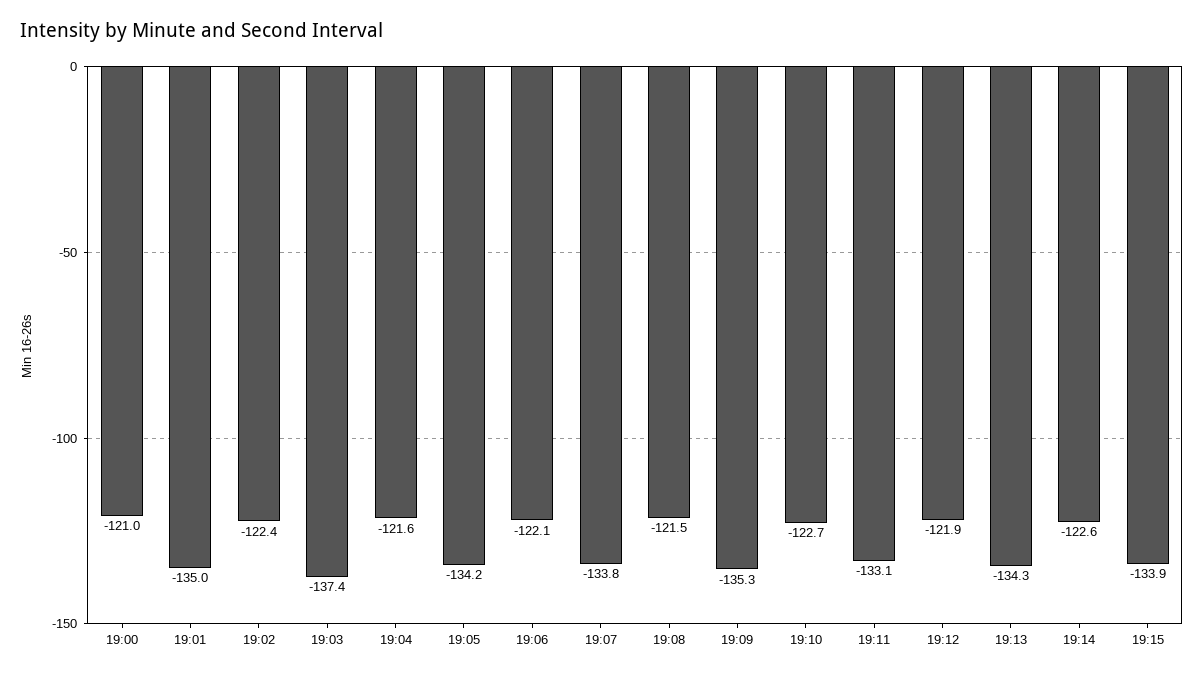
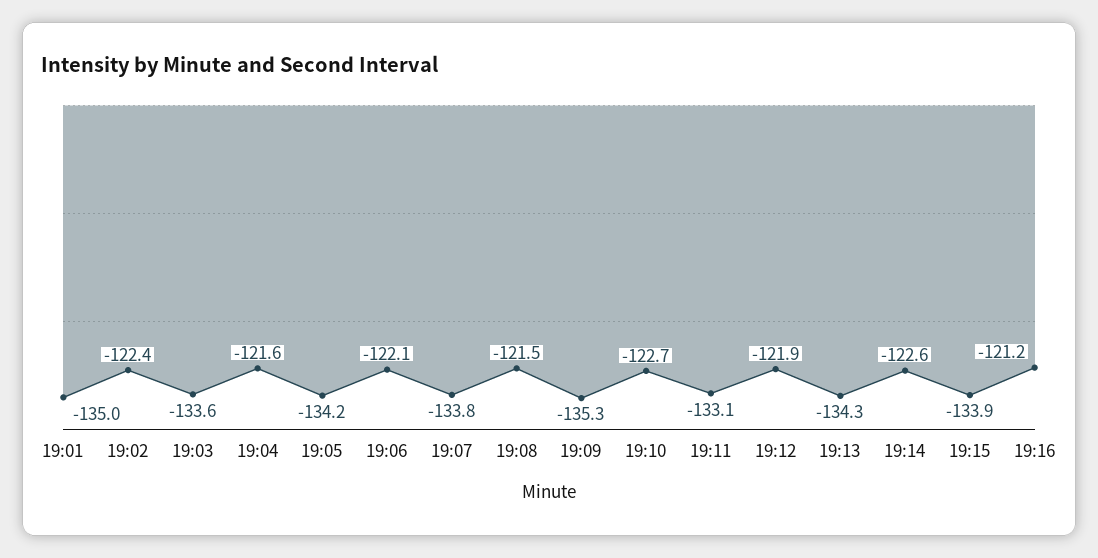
19:00: -121 -> none
19:03: -137.4 -> -133.6
19:16: none -> -121.2

